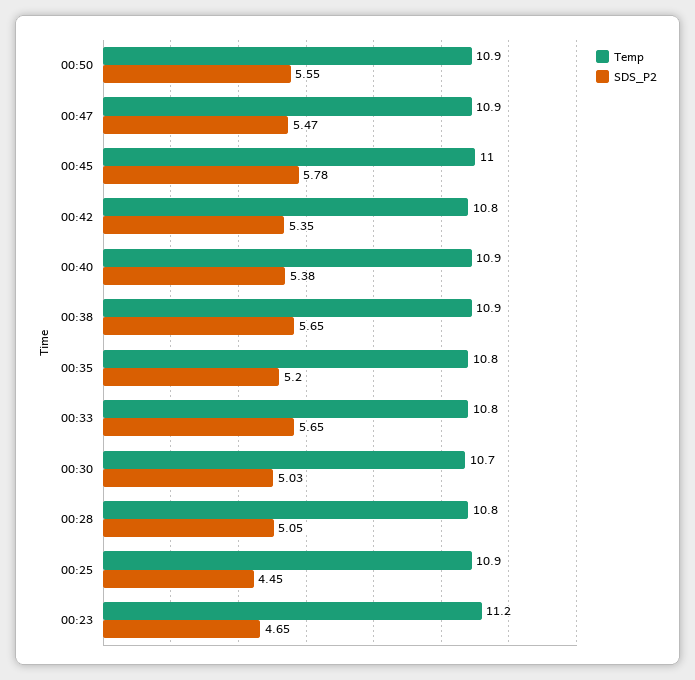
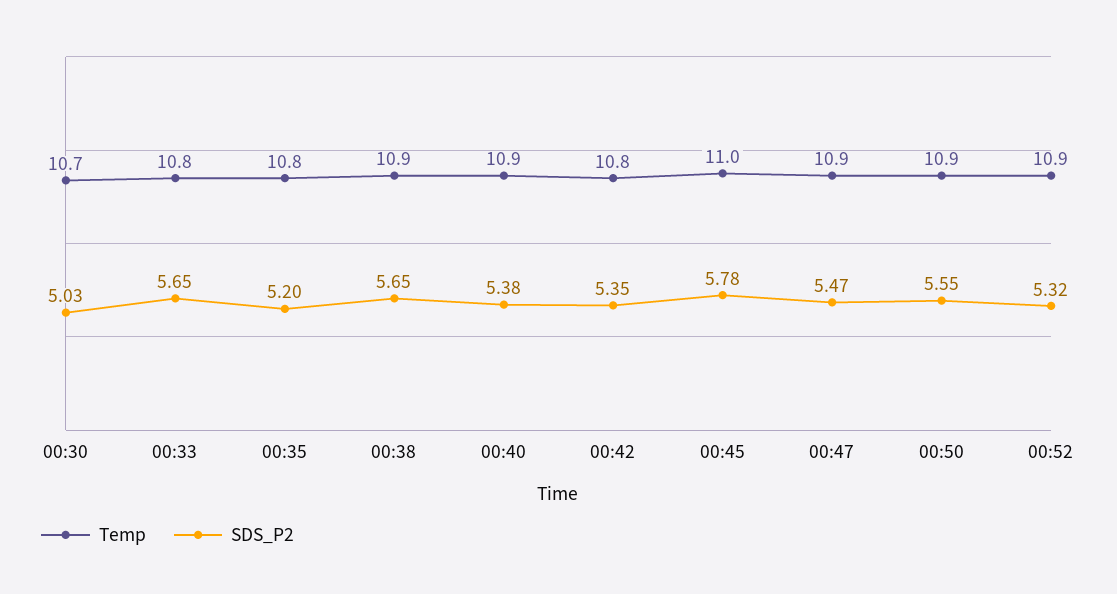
Temp, 00:28: 10.8 -> none
SDS_P2, 00:28: 5.05 -> none
Temp, 00:25: 10.9 -> none
SDS_P2, 00:25: 4.45 -> none
Temp, 00:23: 11.2 -> none
SDS_P2, 00:23: 4.65 -> none
Temp, 00:52: none -> 10.9
SDS_P2, 00:52: none -> 5.32

